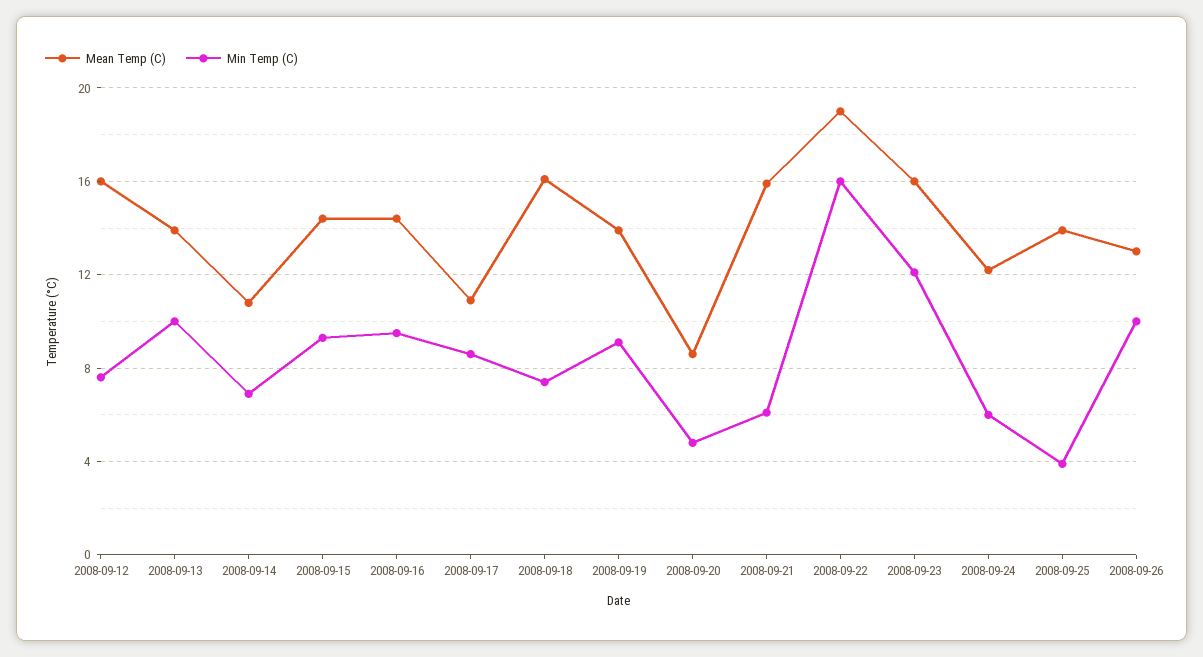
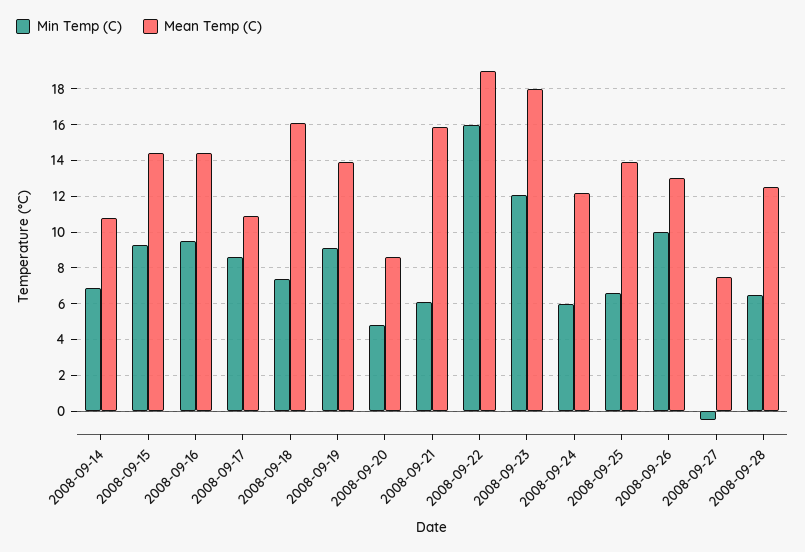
Mean Temp (C), 2008-09-12: 16 -> none
Min Temp (C), 2008-09-12: 7.5 -> none
Mean Temp (C), 2008-09-13: 14 -> none
Min Temp (C), 2008-09-13: 10 -> none
Mean Temp (C), 2008-09-23: 16 -> 18
Min Temp (C), 2008-09-25: 4 -> 6.5
Min Temp (C), 2008-09-27: none -> -0.5
Mean Temp (C), 2008-09-27: none -> 7.5
Min Temp (C), 2008-09-28: none -> 6.5
Mean Temp (C), 2008-09-28: none -> 12.5

